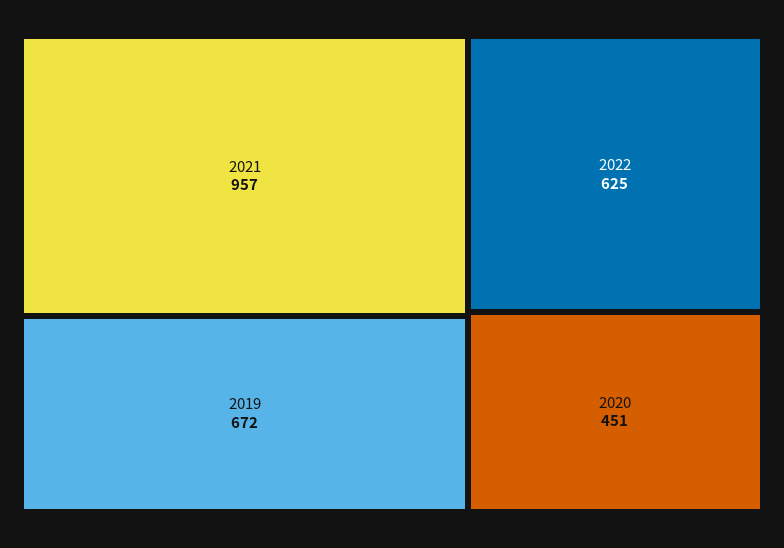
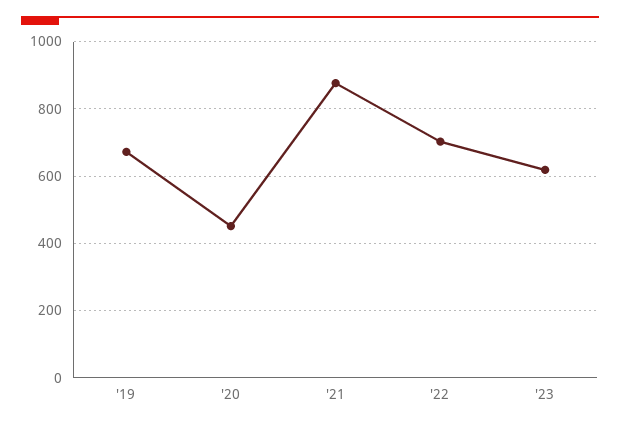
2021: 957 -> 880
2022: 625 -> 700
'23: none -> 620

